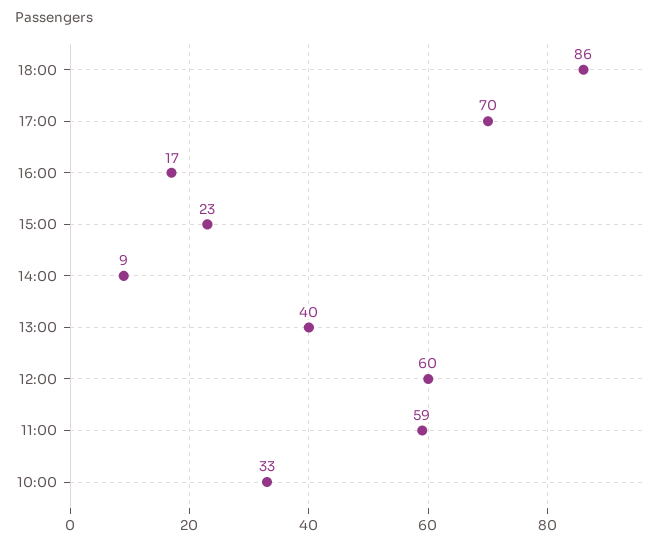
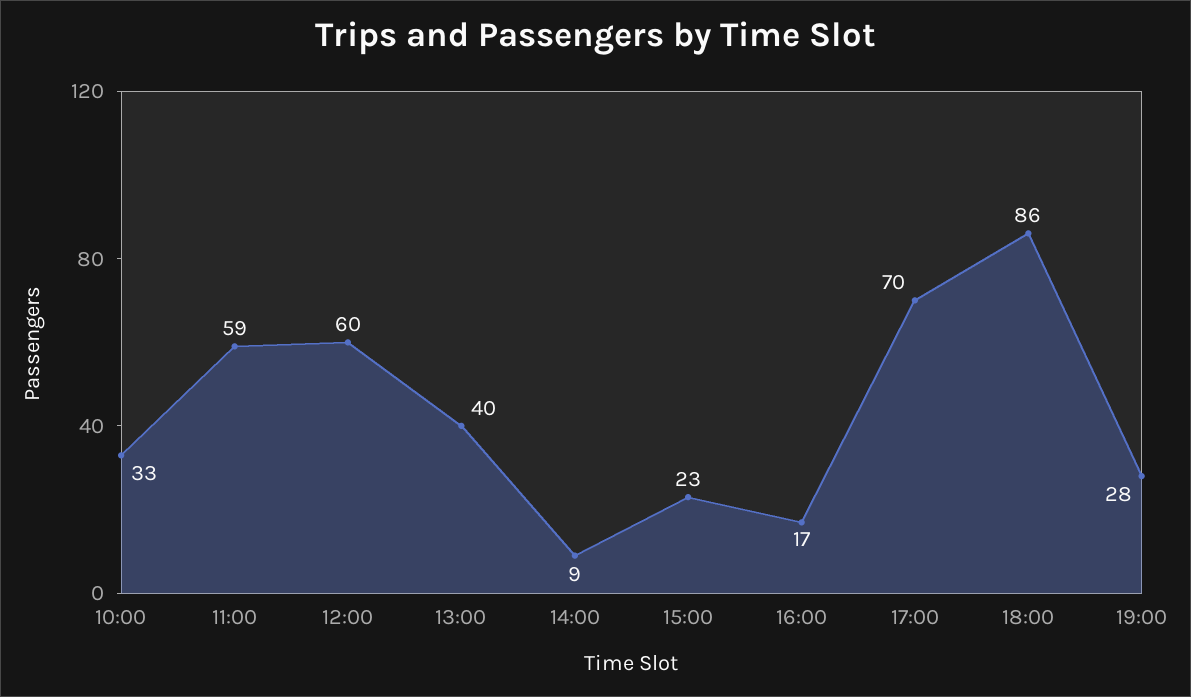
19:00: none -> 28

